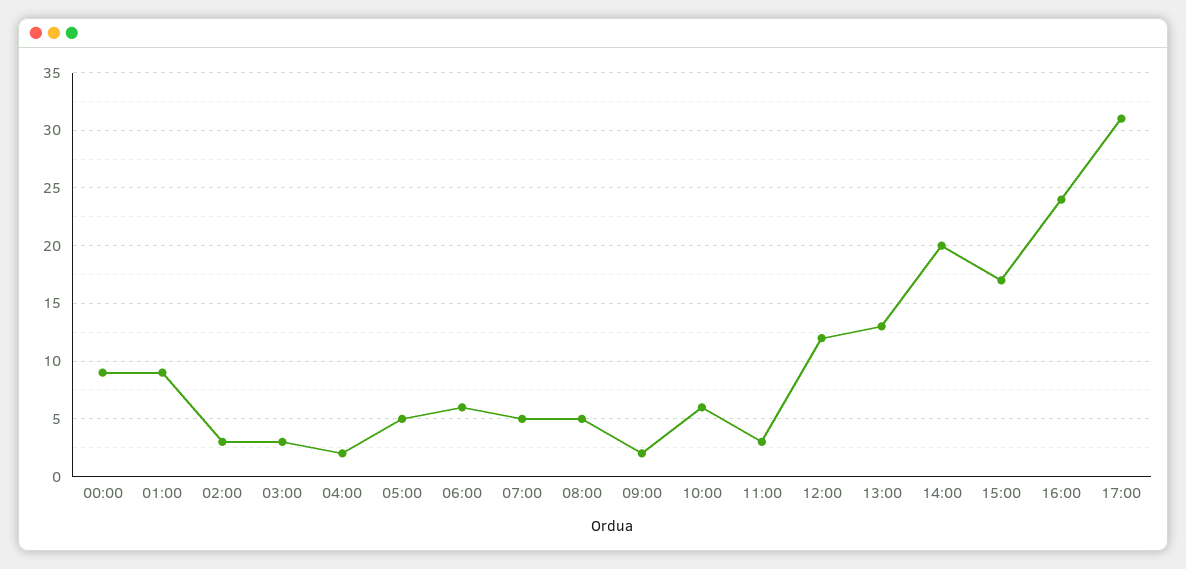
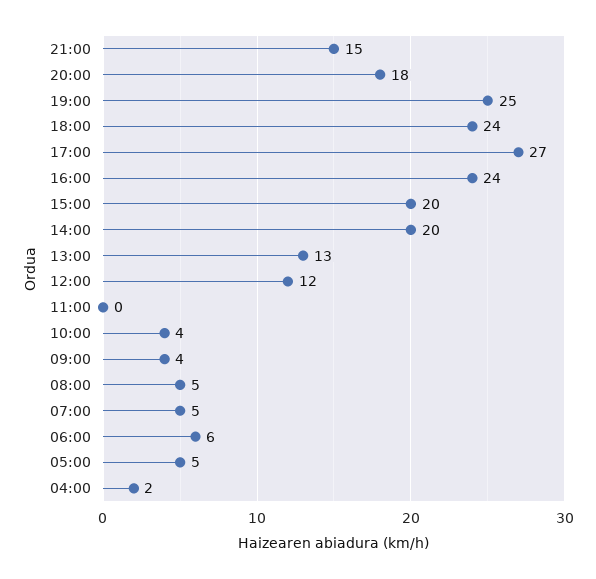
00:00: 9 -> none
01:00: 9 -> none
02:00: 3 -> none
03:00: 3 -> none
09:00: 2 -> 4
10:00: 6 -> 4
11:00: 3 -> 0
15:00: 17 -> 20
17:00: 31 -> 27
21:00: none -> 15
20:00: none -> 18
19:00: none -> 25
18:00: none -> 24

